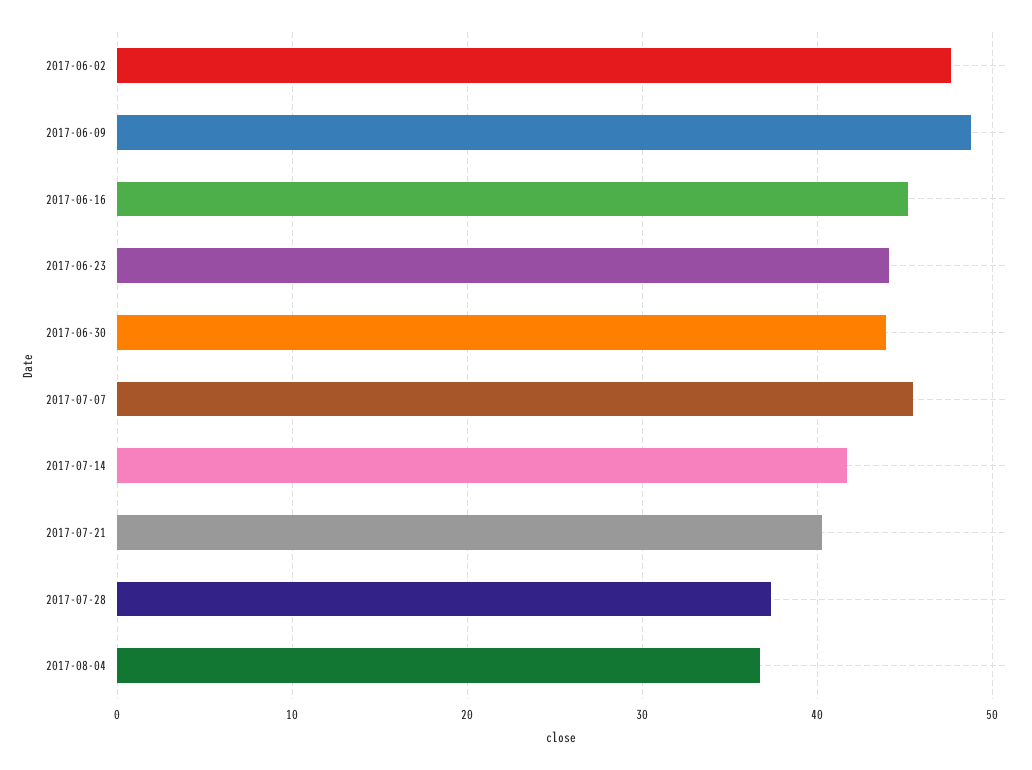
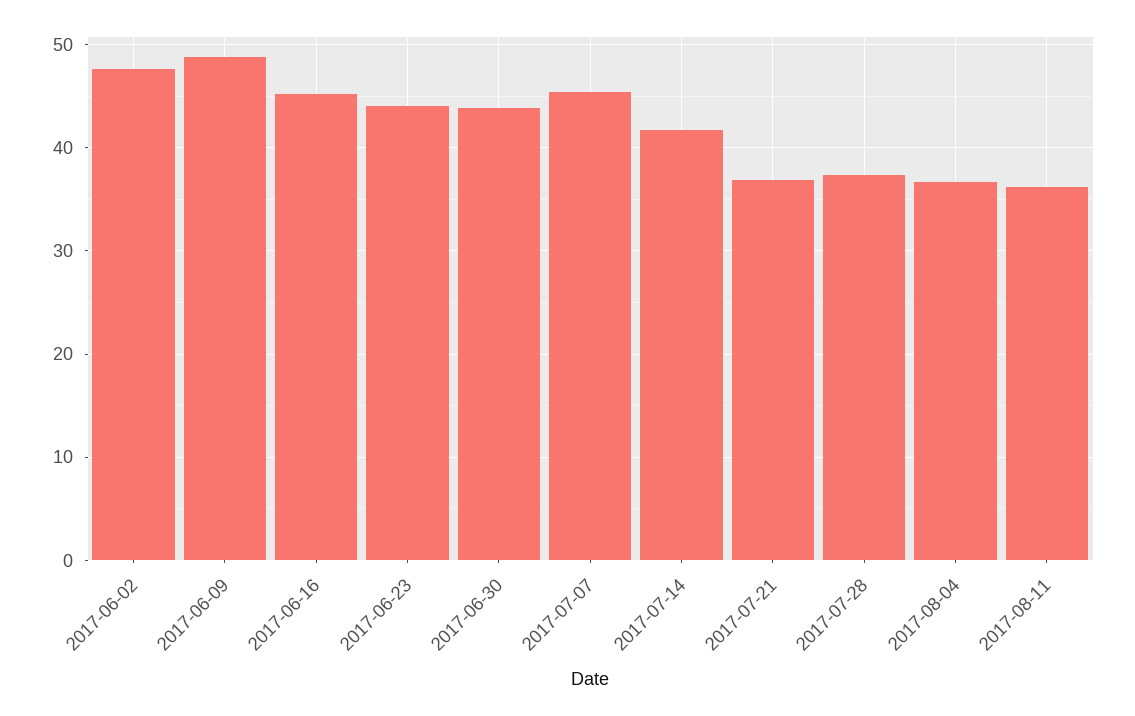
2017-07-21: 40 -> 37
2017-08-11: none -> 36

